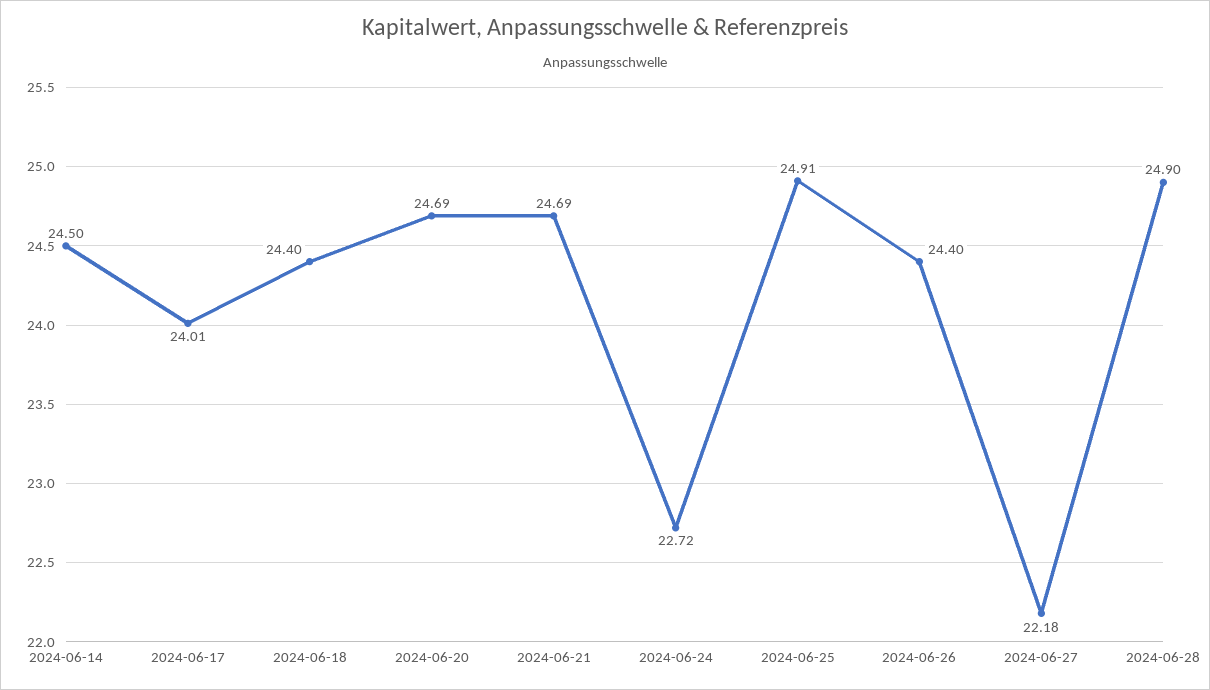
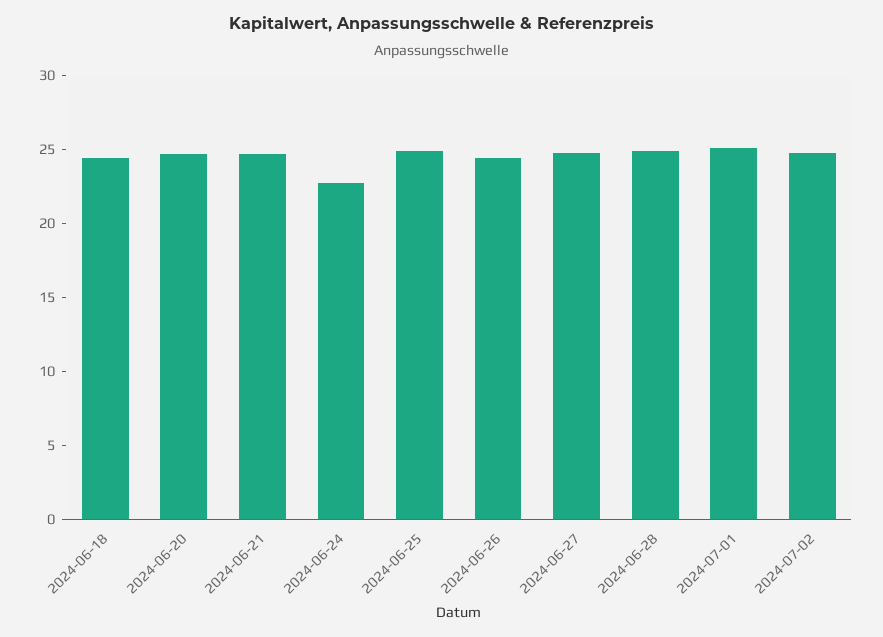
2024-06-14: 24.5 -> none
2024-06-17: 24.01 -> none
2024-06-27: 22.18 -> 25
2024-07-01: none -> 25
2024-07-02: none -> 25

